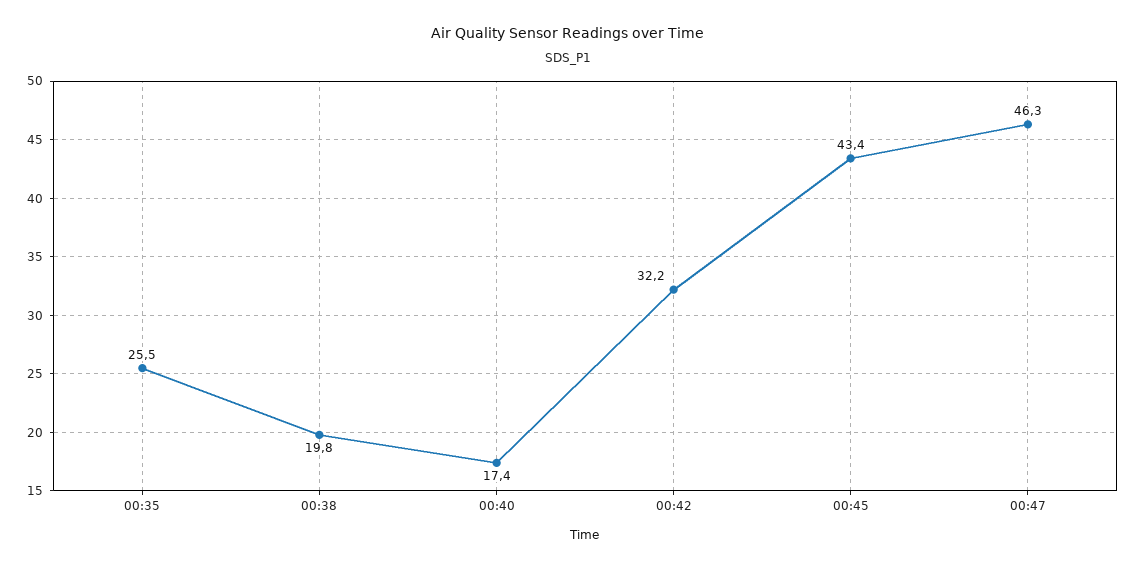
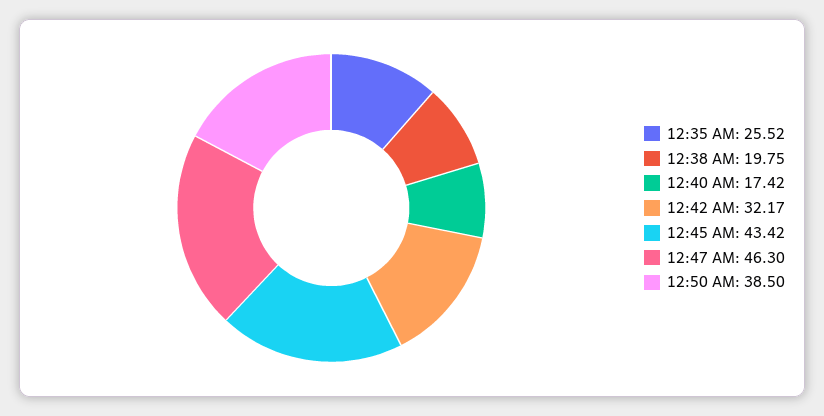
12:50 AM: none -> 38.5

